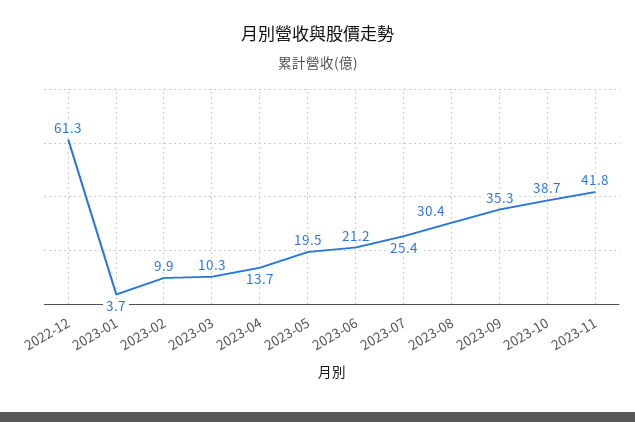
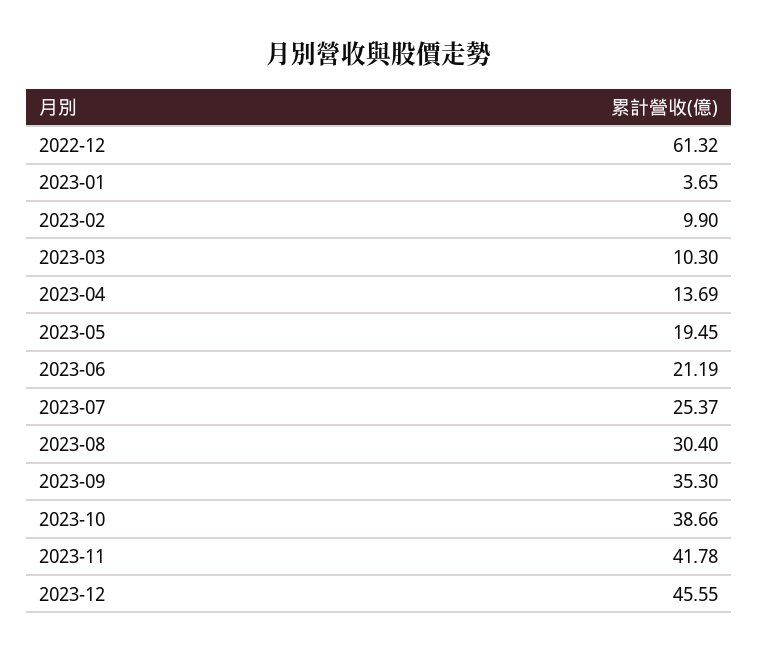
2023-12: none -> 45.55

